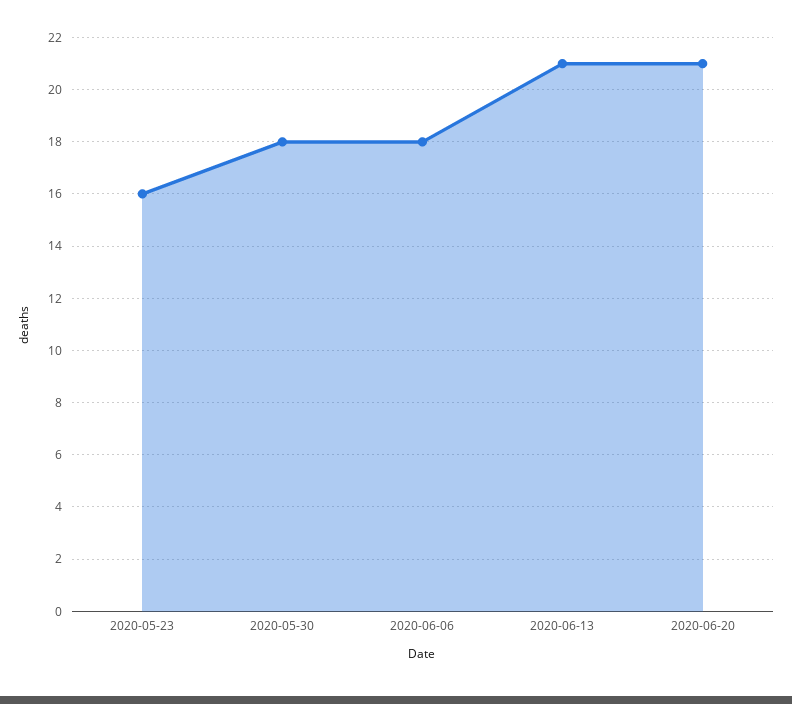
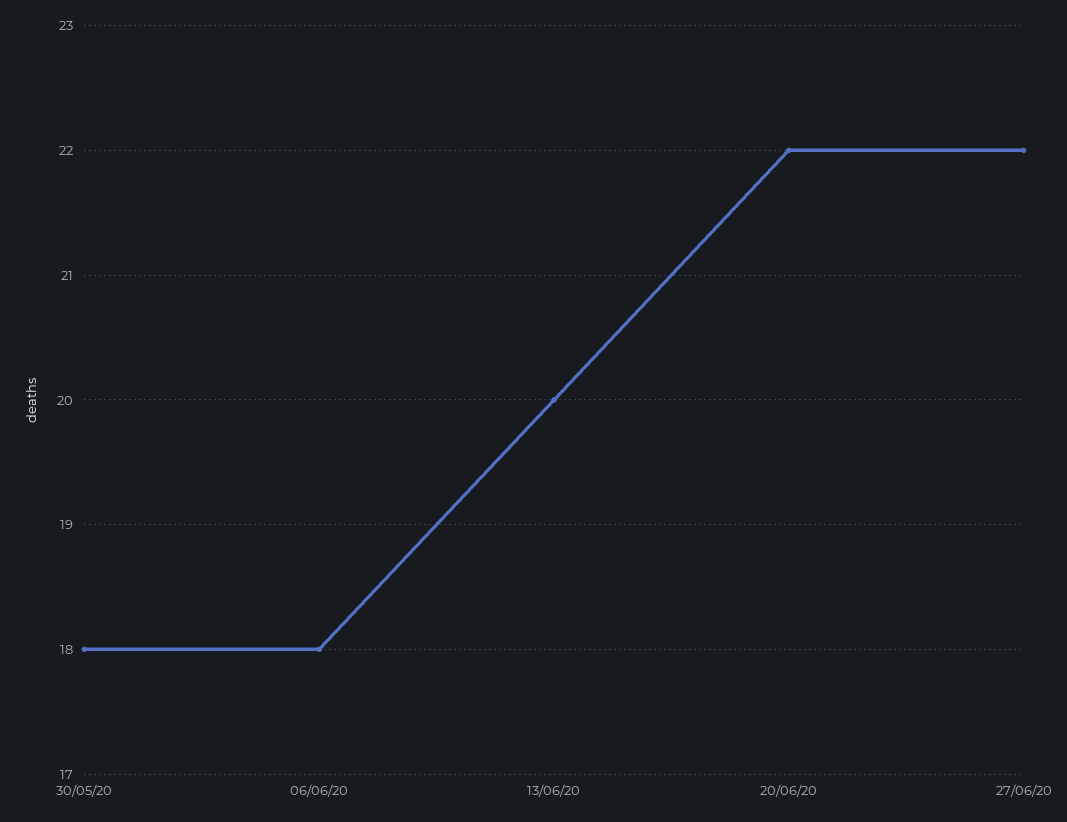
2020-05-23: 16 -> none
2020-06-13: 21 -> 20
2020-06-20: 21 -> 22
27/06/20: none -> 22

